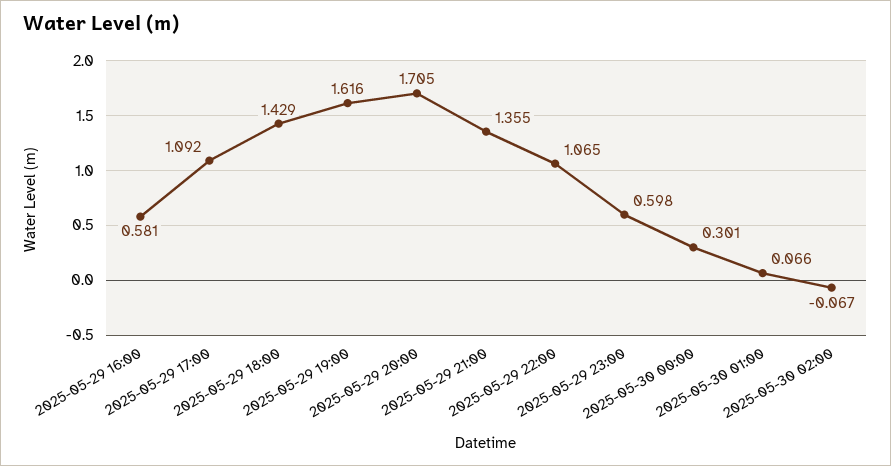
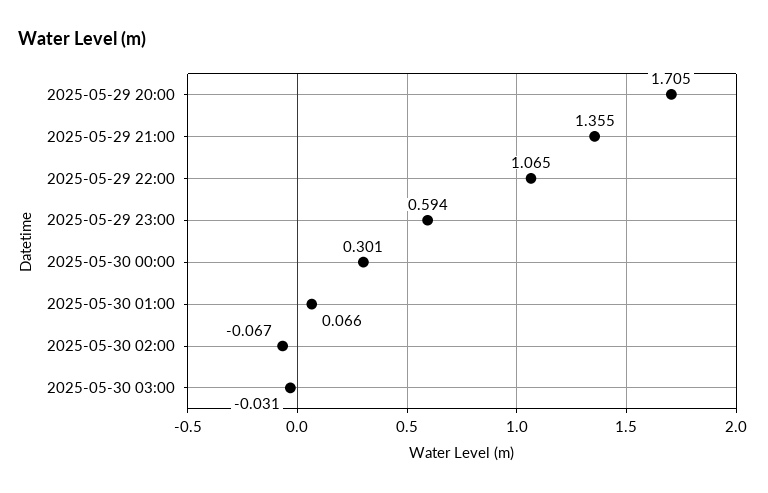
2025-05-29 16:00: 0.581 -> none
2025-05-29 17:00: 1.092 -> none
2025-05-29 18:00: 1.429 -> none
2025-05-29 19:00: 1.616 -> none
2025-05-29 23:00: 0.598 -> 0.594
2025-05-30 03:00: none -> -0.031

